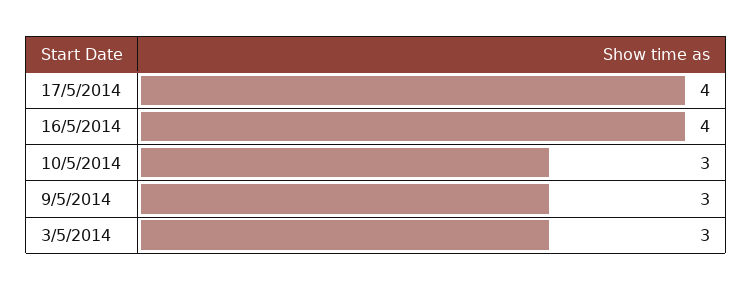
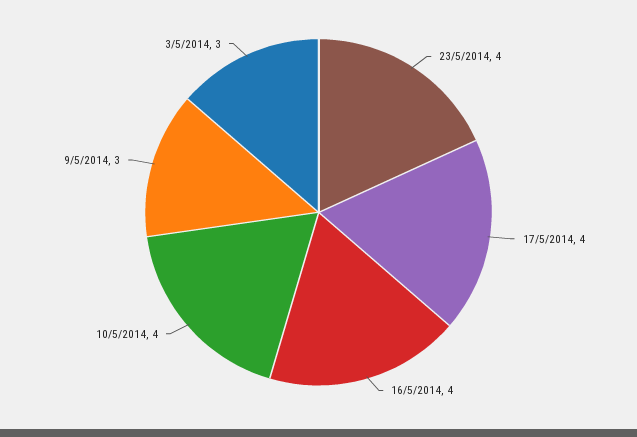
10/5/2014: 3 -> 4
23/5/2014: none -> 4

